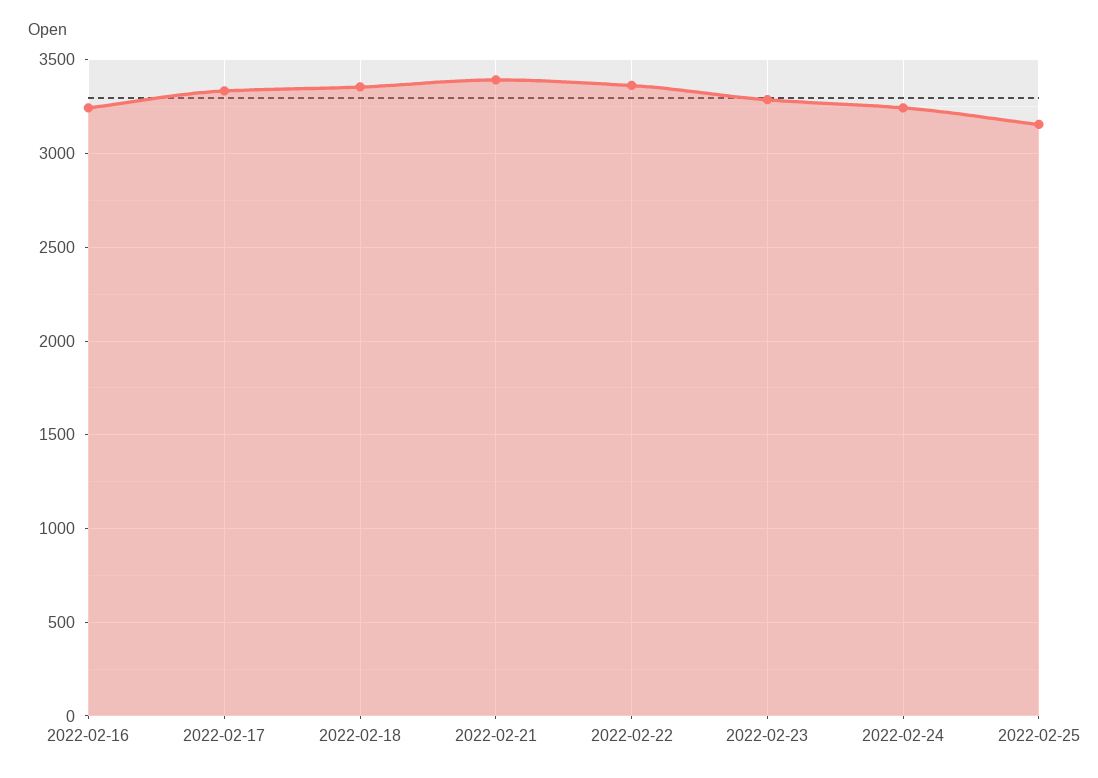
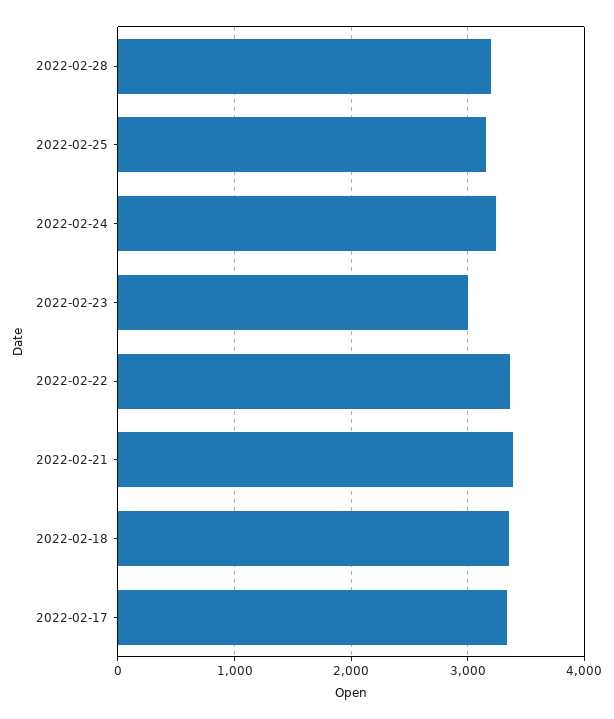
2022-02-16: 3250 -> none
2022-02-23: 3300 -> 3000
2022-02-28: none -> 3200

